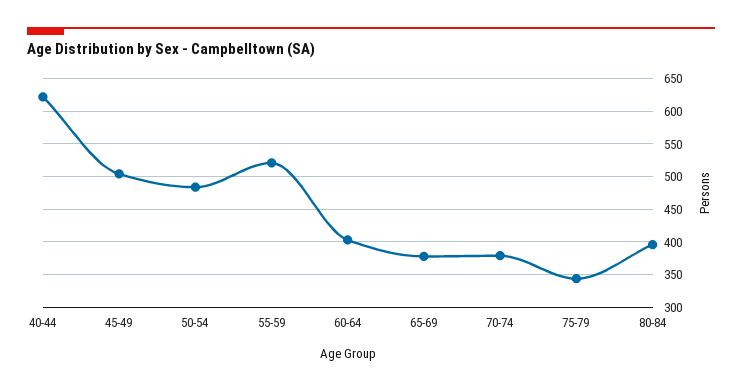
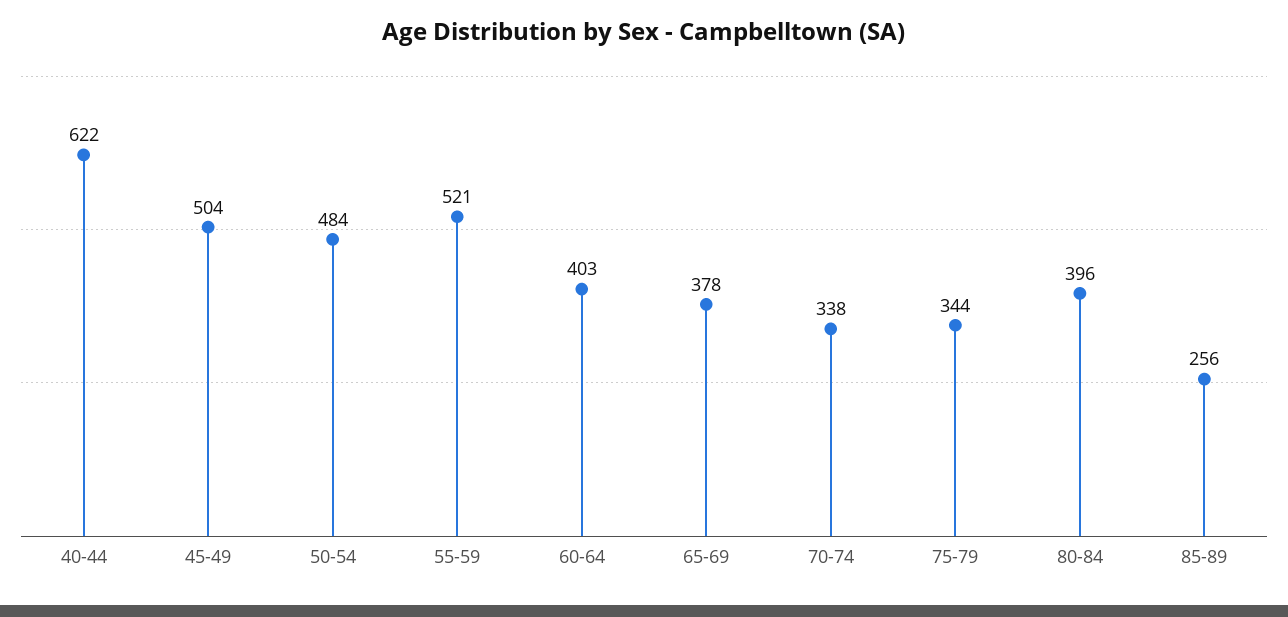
70-74: 380 -> 338
85-89: none -> 256

